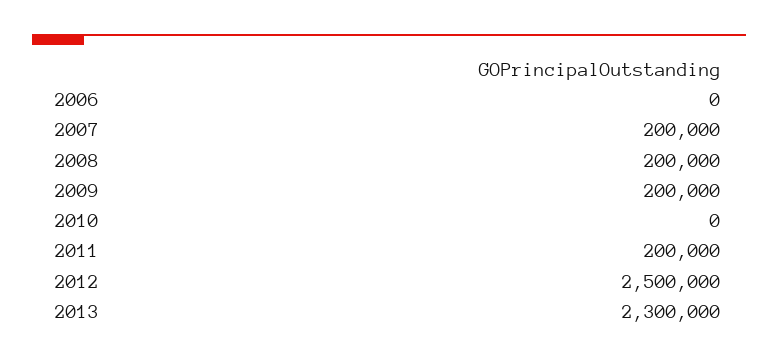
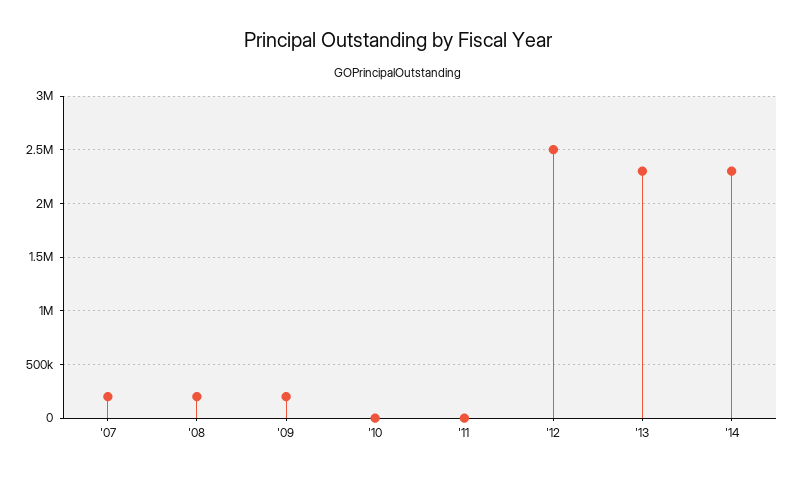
2006: 0 -> none
2011: 200000 -> 0
'14: none -> 2300000

